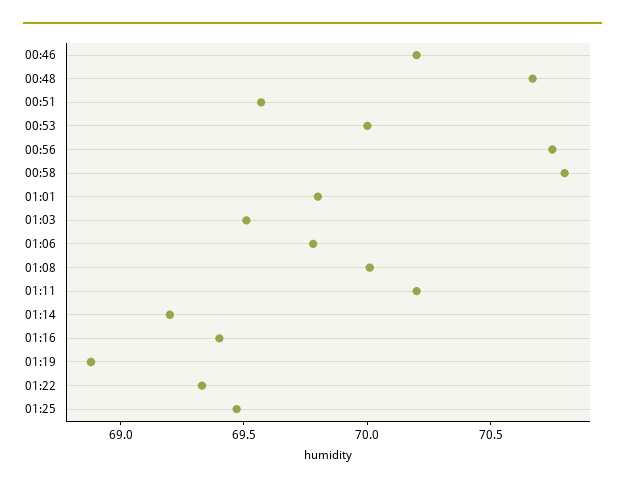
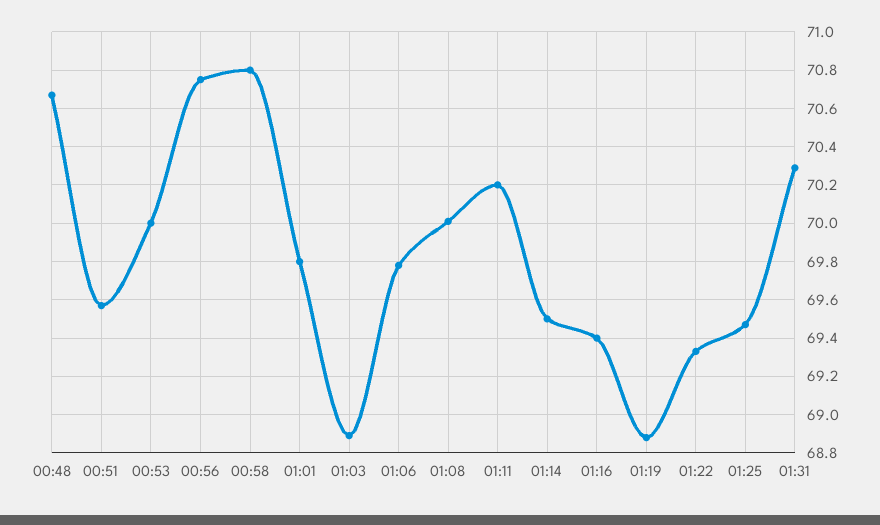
00:46: 70.2 -> none
01:03: 69.5 -> 68.9
01:14: 69.2 -> 69.5
01:31: none -> 70.3

